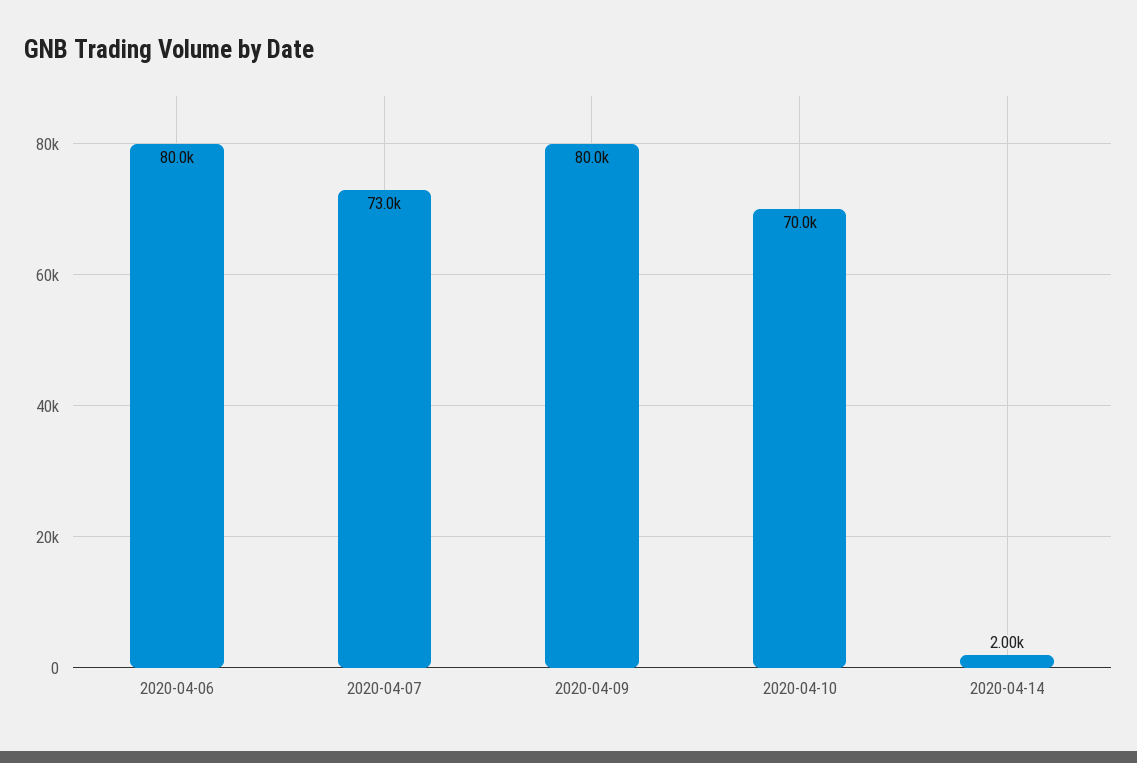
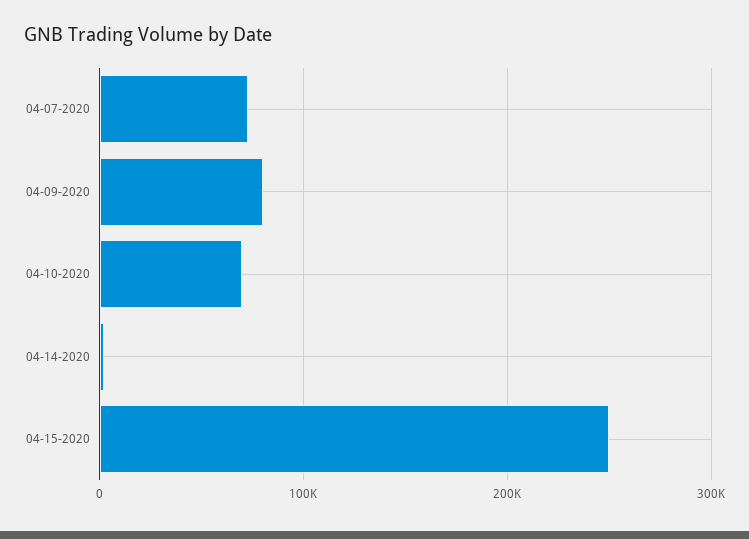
2020-04-06: 80000 -> none
04-15-2020: none -> 250000

